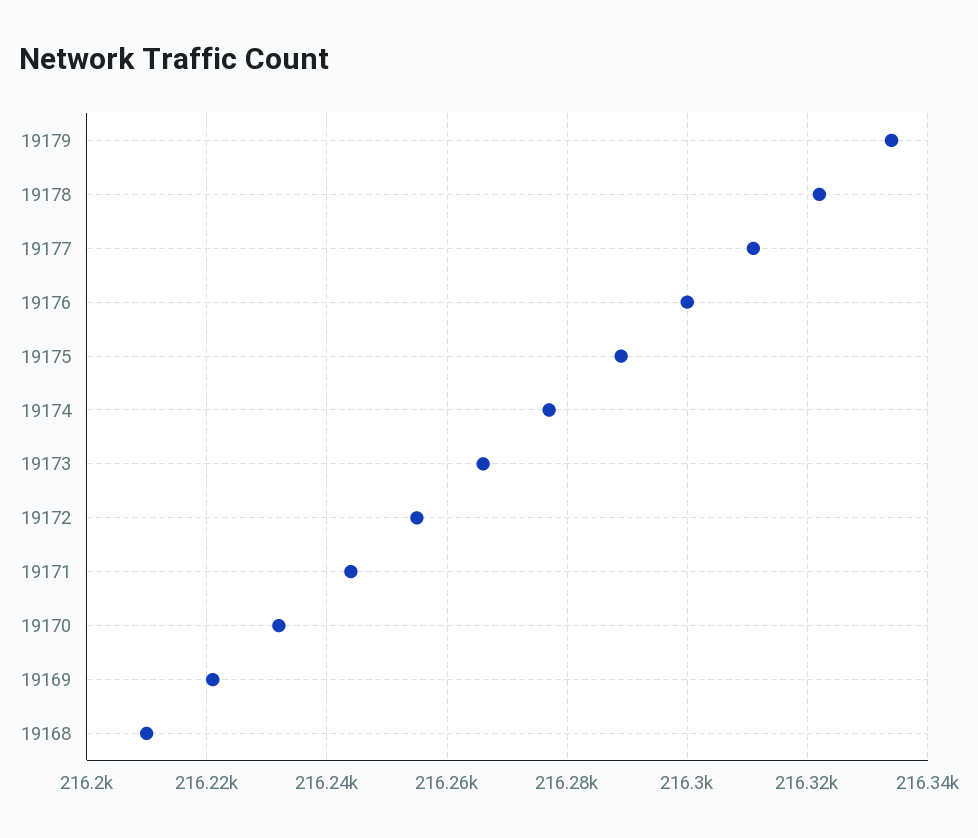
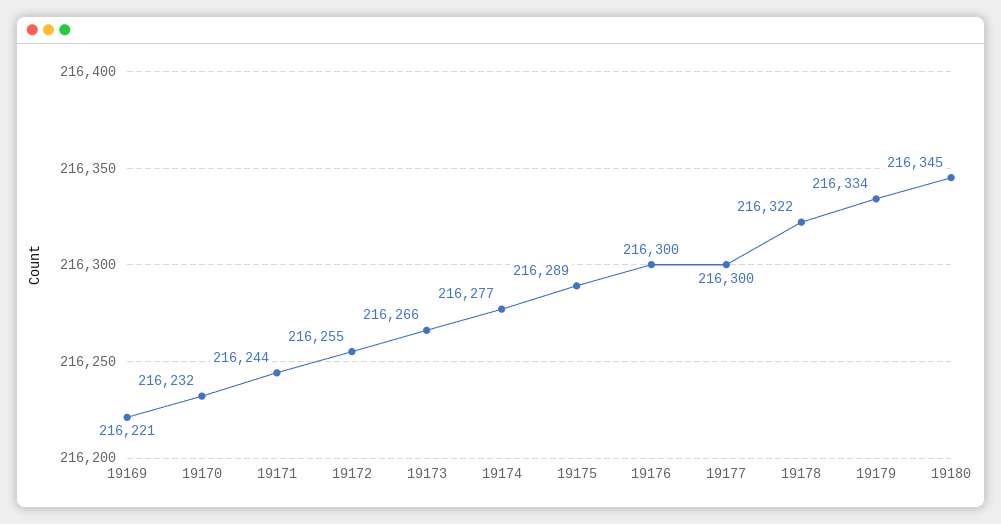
19177: 216310 -> 216300
19168: 216210 -> none
19180: none -> 216345

